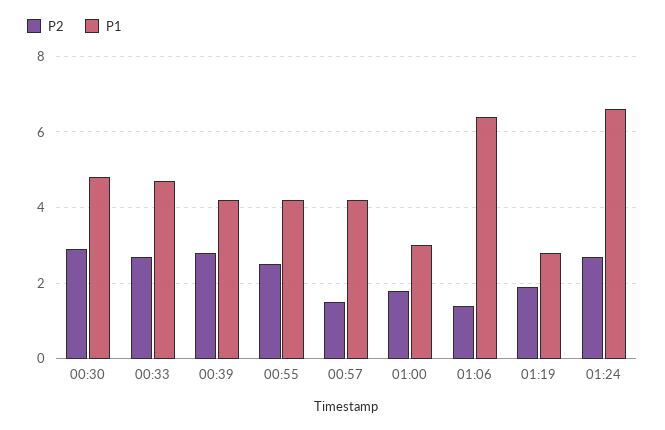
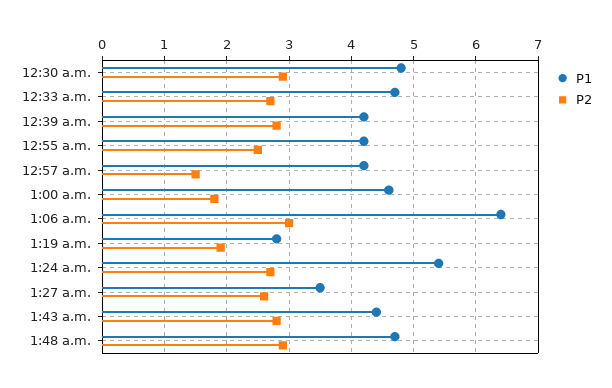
P1, 01:00: 3 -> 4.6
P2, 01:06: 1.5 -> 3
P1, 01:24: 6.5 -> 5.4
P1, 1:27 a.m.: none -> 3.5
P2, 1:27 a.m.: none -> 2.6
P1, 1:43 a.m.: none -> 4.4
P2, 1:43 a.m.: none -> 2.8
P1, 1:48 a.m.: none -> 4.7
P2, 1:48 a.m.: none -> 2.9

